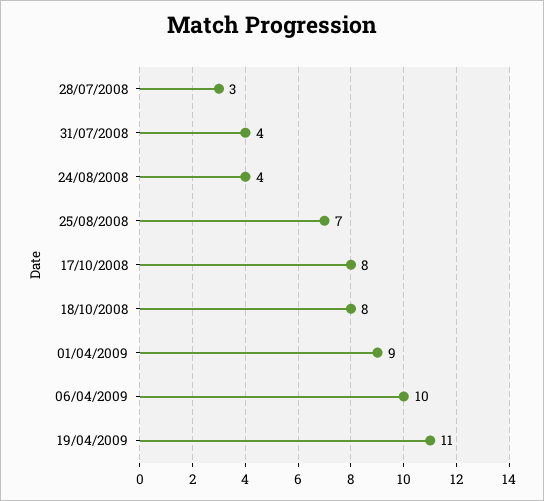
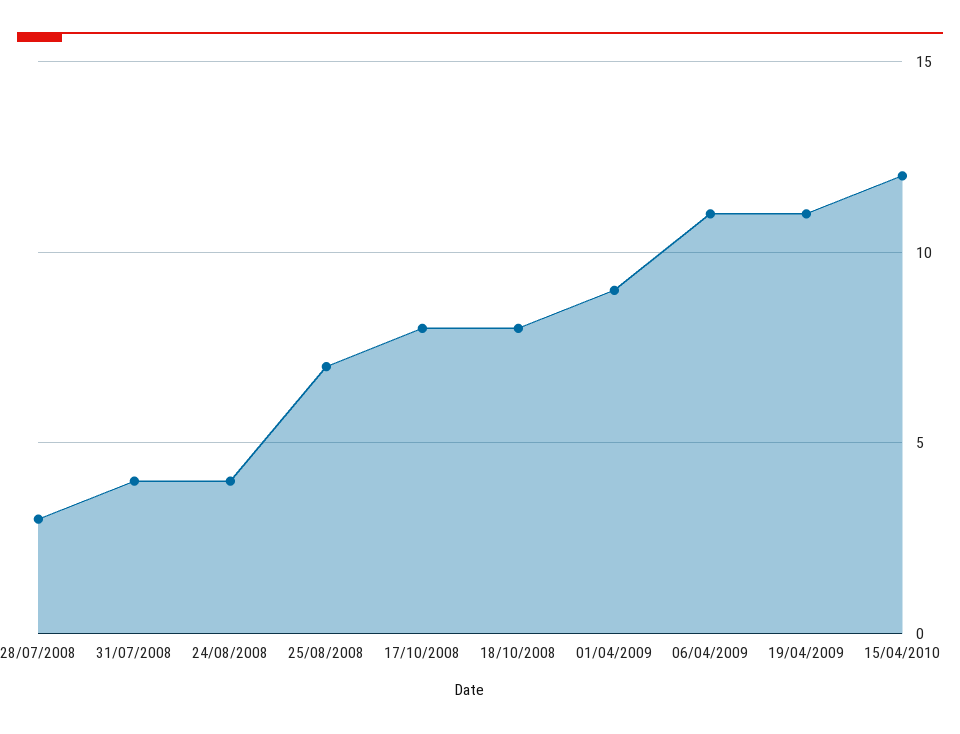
06/04/2009: 10 -> 11
15/04/2010: none -> 12

